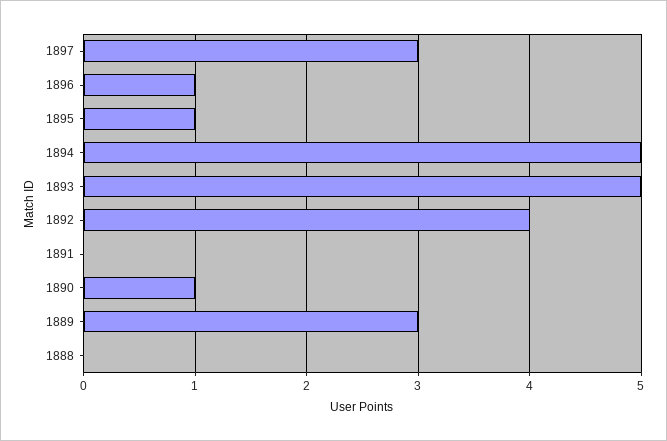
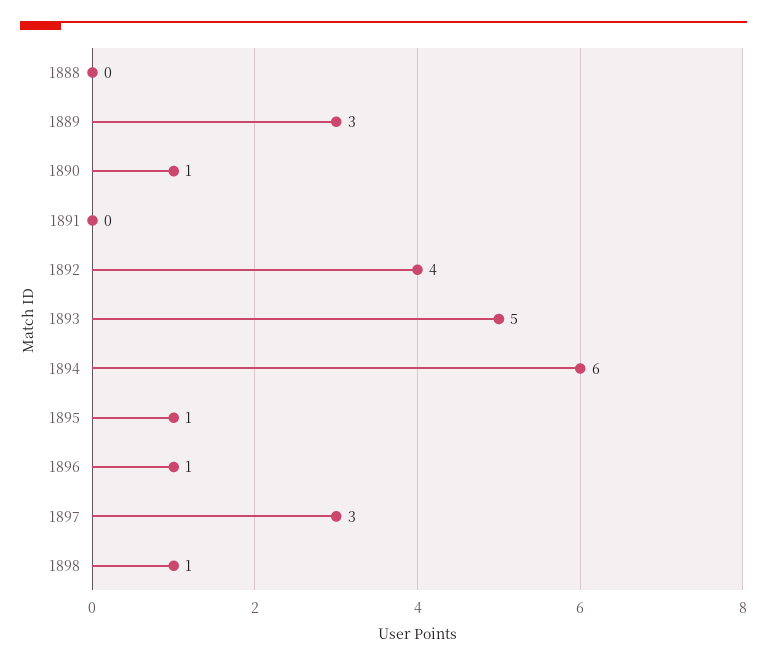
1894: 5 -> 6
1898: none -> 1

